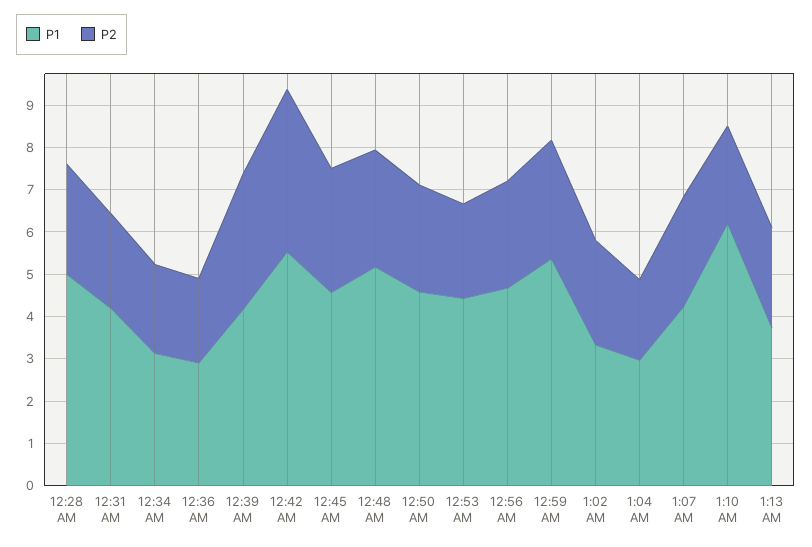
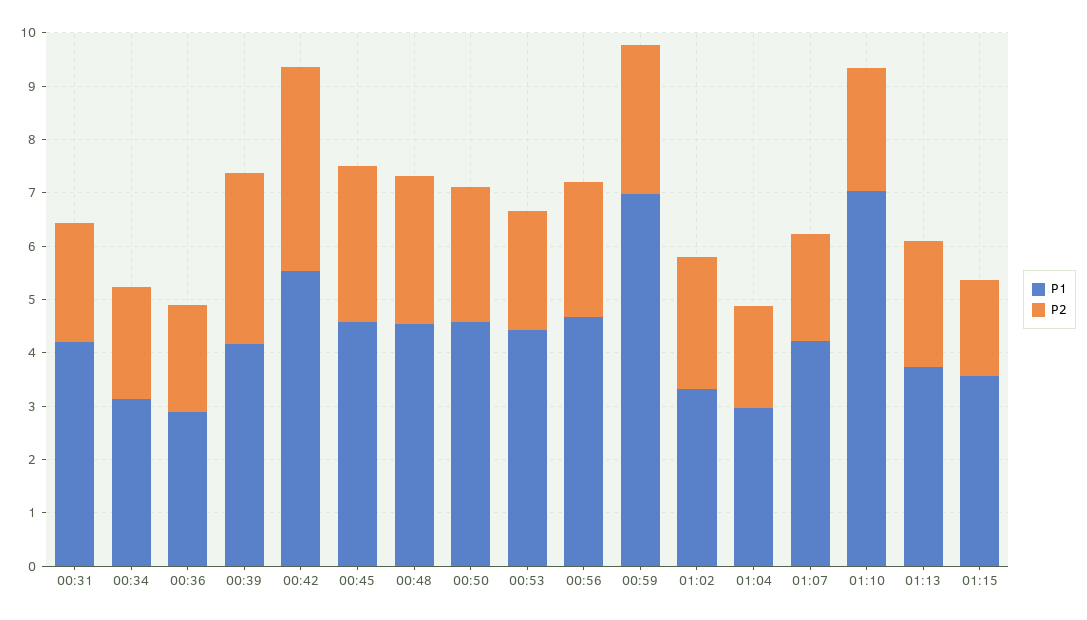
P1, 12:28 AM: 5 -> none
P2, 12:28 AM: 2.6 -> none
P1, 12:48 AM: 5.2 -> 4.6
P1, 12:59 AM: 5.4 -> 7
P2, 1:07 AM: 2.6 -> 2
P1, 1:10 AM: 6.2 -> 7
P1, 01:15: none -> 3.6
P2, 01:15: none -> 1.8

